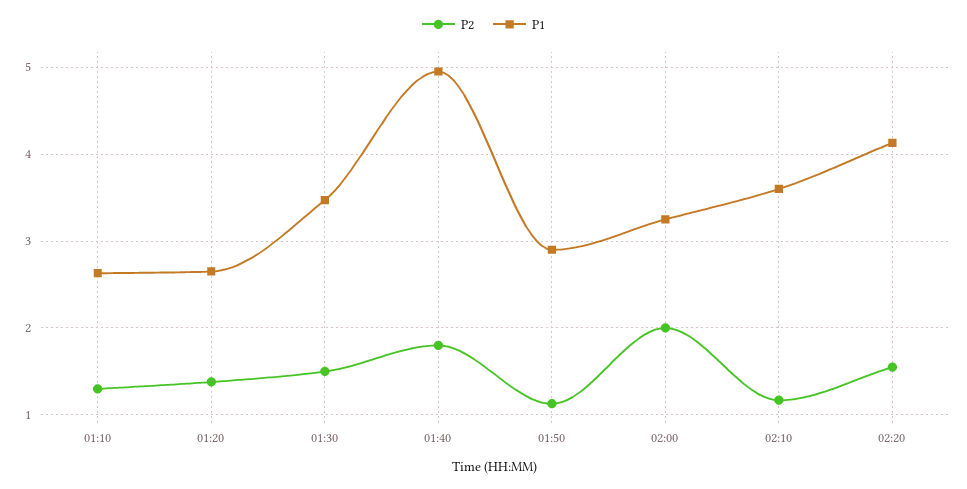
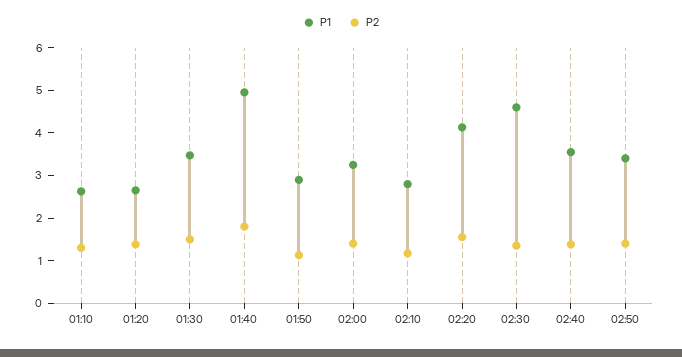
P2, 02:00: 2 -> 1.4
P1, 02:10: 3.6 -> 2.8
P1, 02:30: none -> 4.6
P2, 02:30: none -> 1.4
P1, 02:40: none -> 3.6
P2, 02:40: none -> 1.4
P1, 02:50: none -> 3.4
P2, 02:50: none -> 1.4

